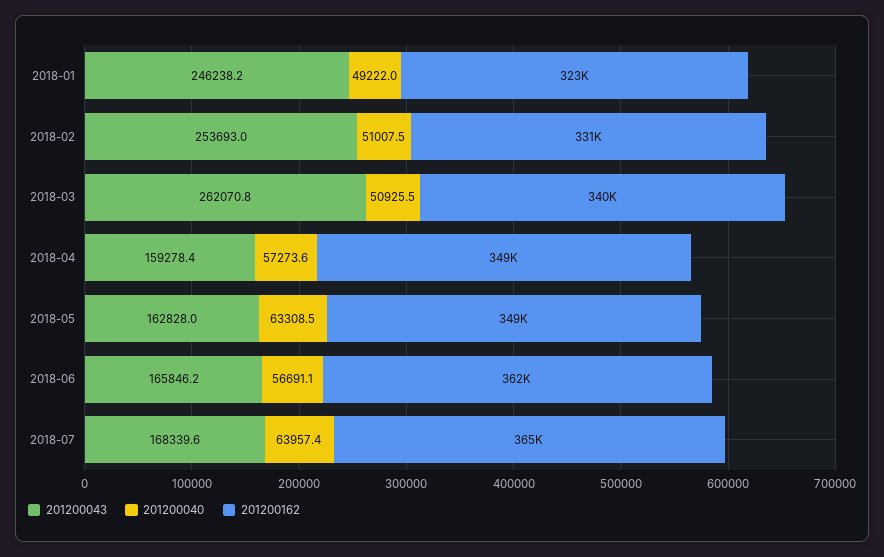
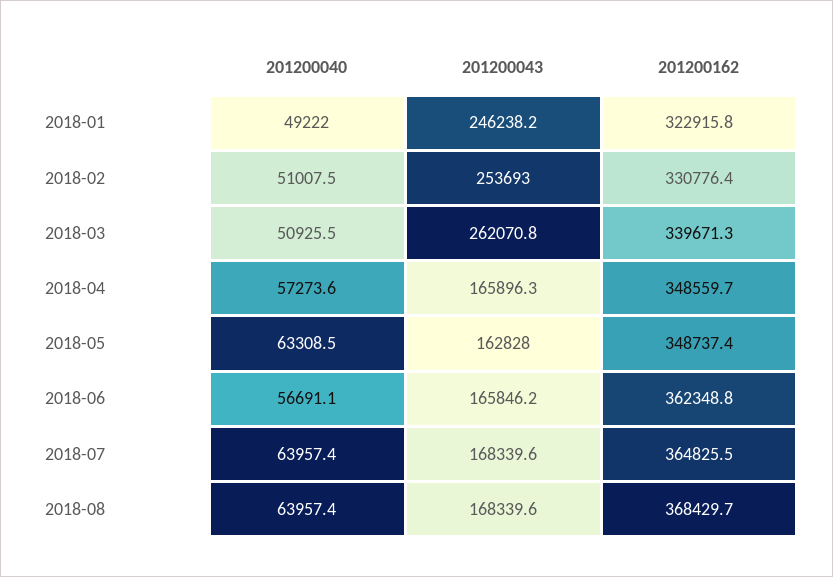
201200043, 2018-04: 159278.4 -> 165896.3
201200040, 2018-08: none -> 63957.4
201200043, 2018-08: none -> 168339.6
201200162, 2018-08: none -> 368429.7

